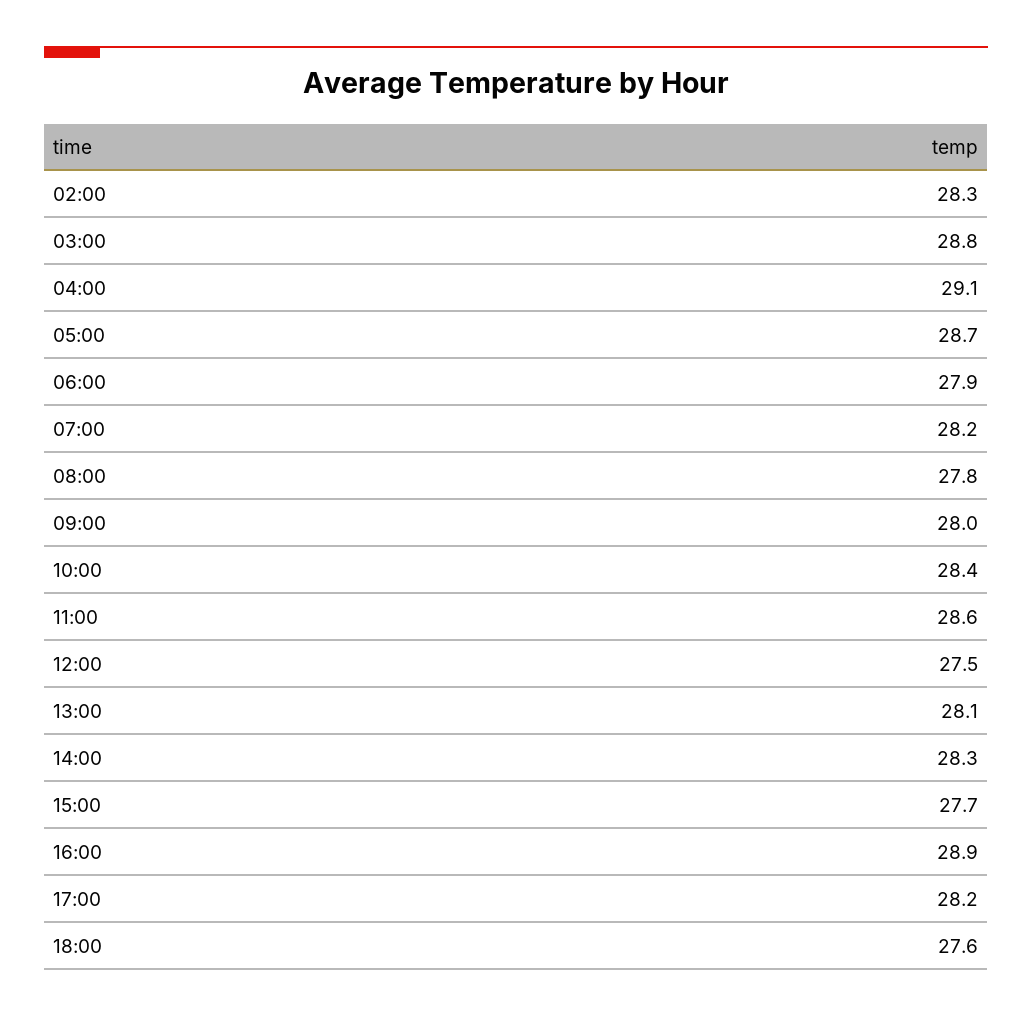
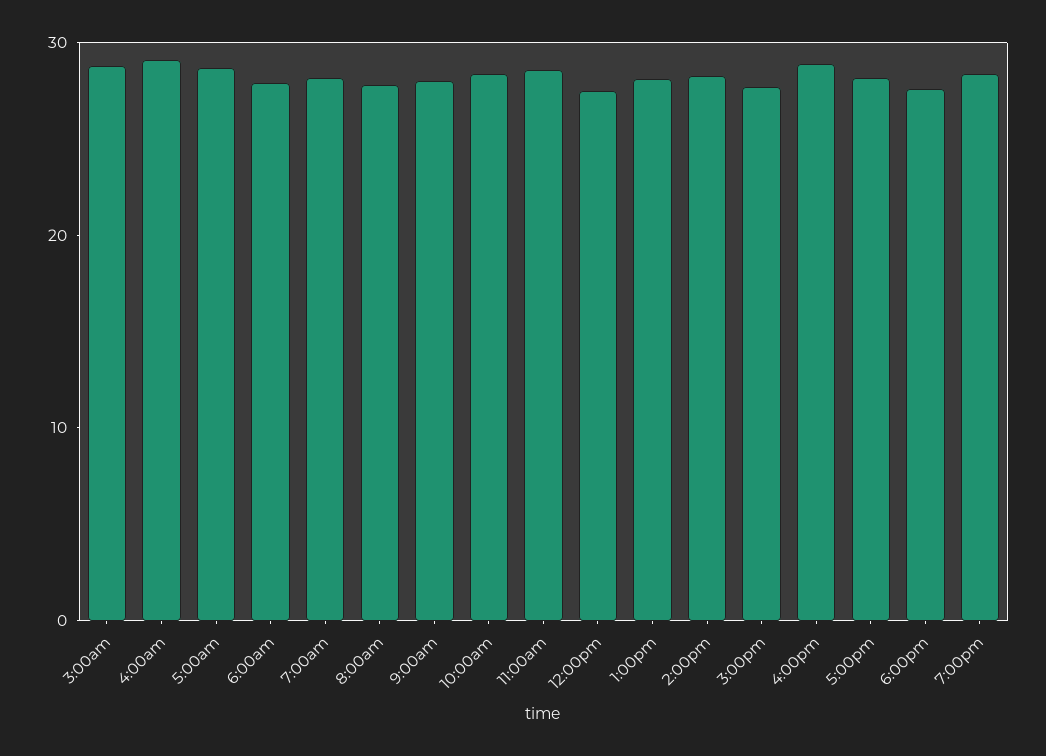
02:00: 28.3 -> none
7:00pm: none -> 28

